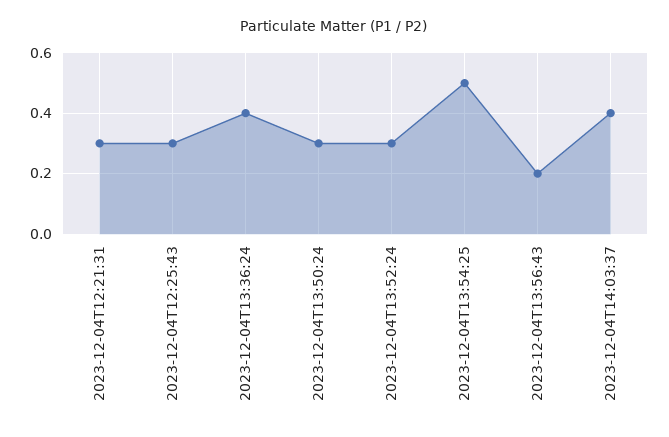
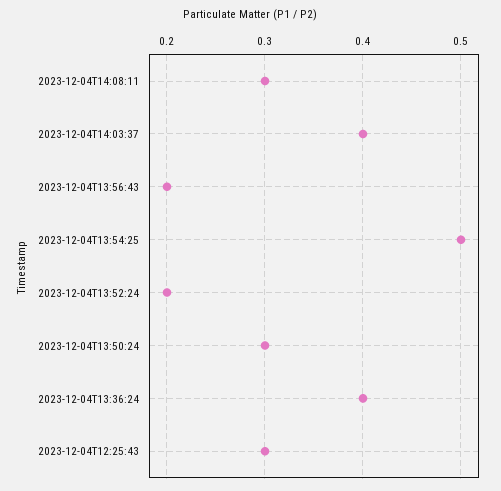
2023-12-04T12:21:31: 0.3 -> none
2023-12-04T13:52:24: 0.3 -> 0.2
2023-12-04T14:08:11: none -> 0.3

